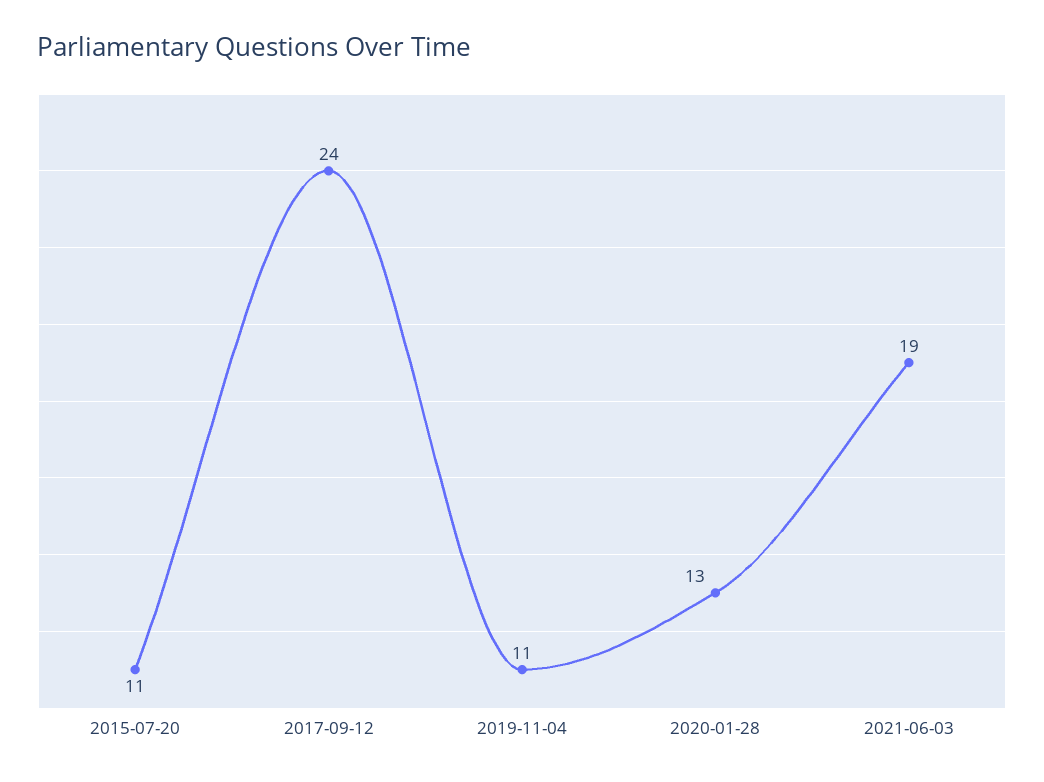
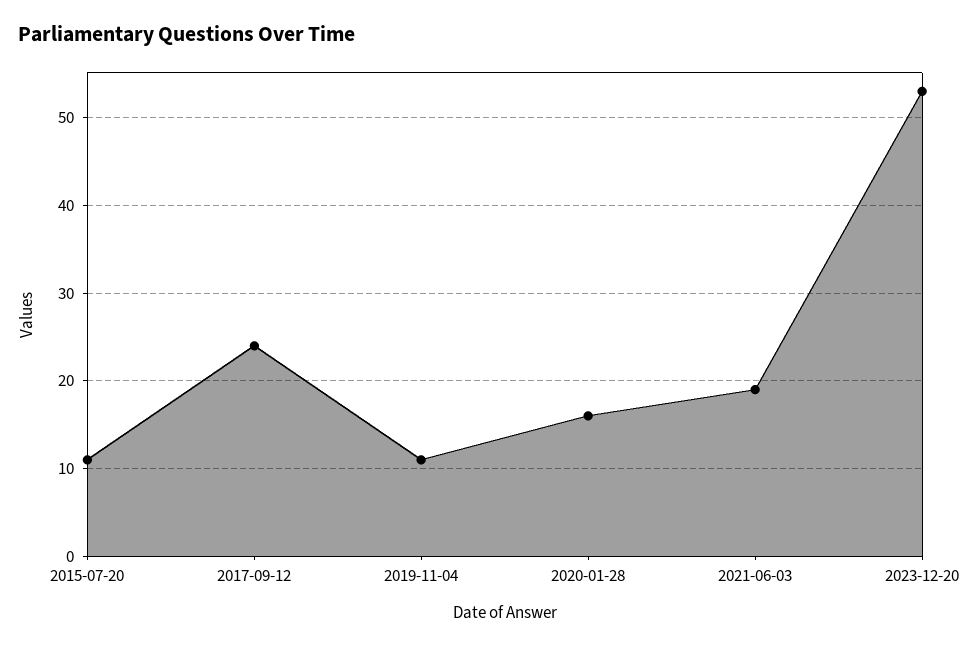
2020-01-28: 13 -> 16
2023-12-20: none -> 53

